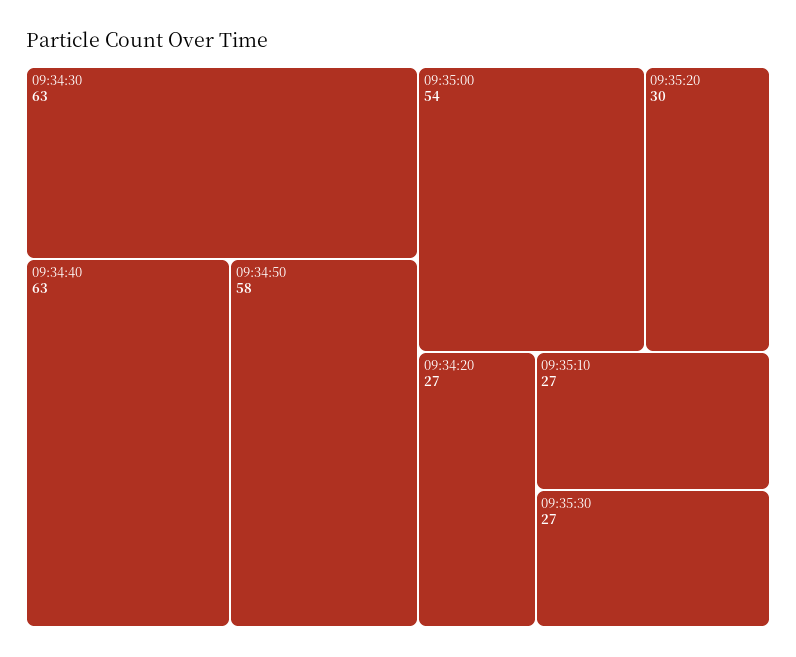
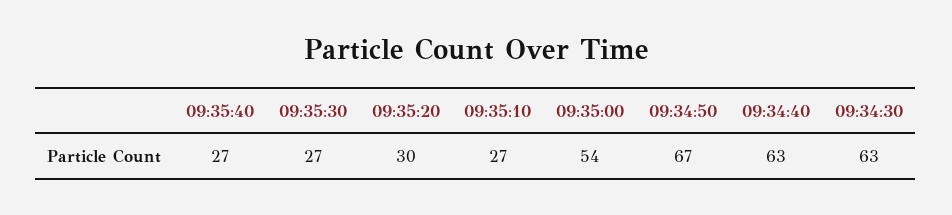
09:34:50: 58 -> 67
09:34:20: 27 -> none
09:35:40: none -> 27

